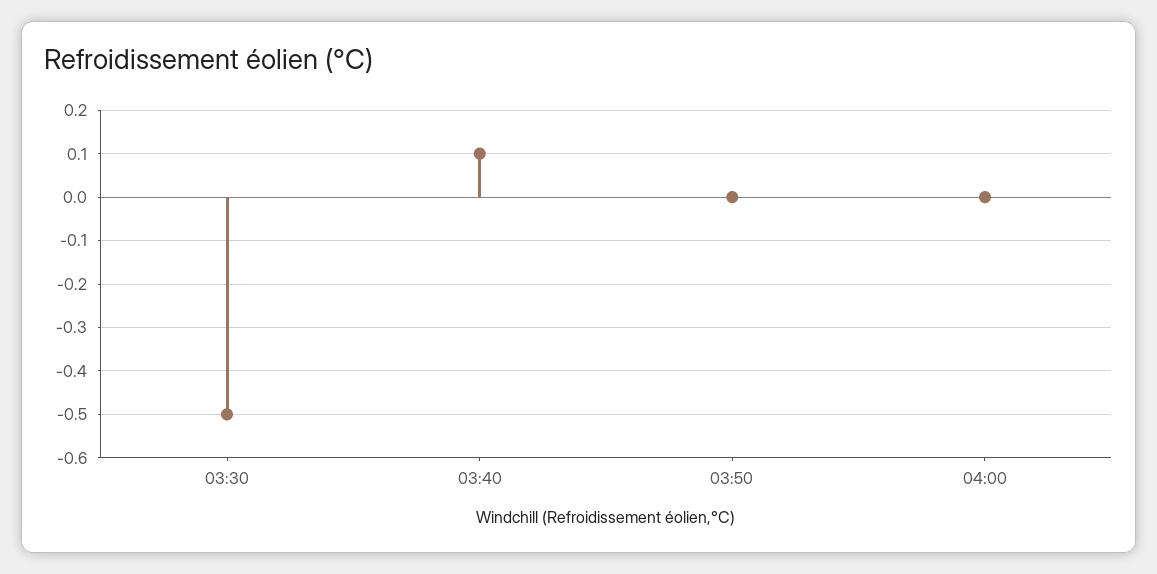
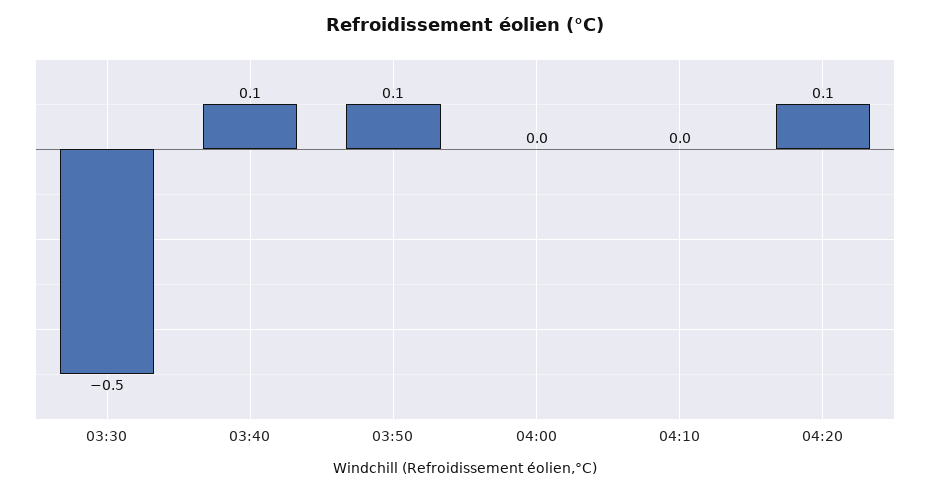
03:50: 0 -> 0.1
04:10: none -> 0
04:20: none -> 0.1

